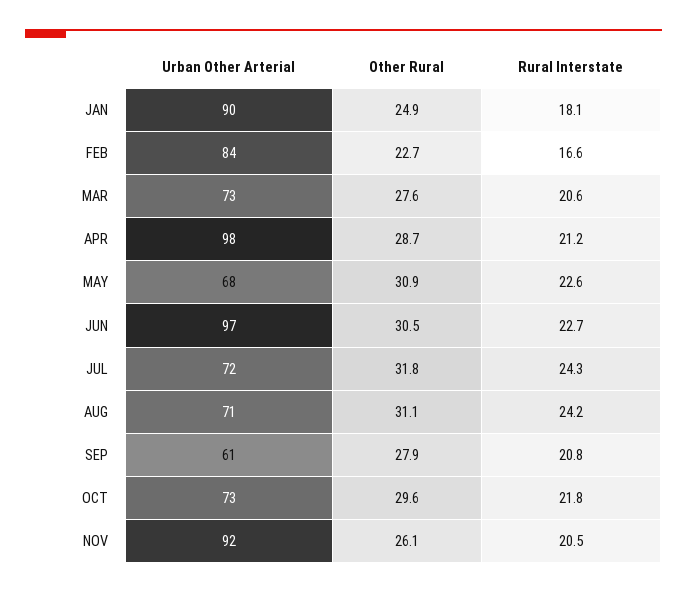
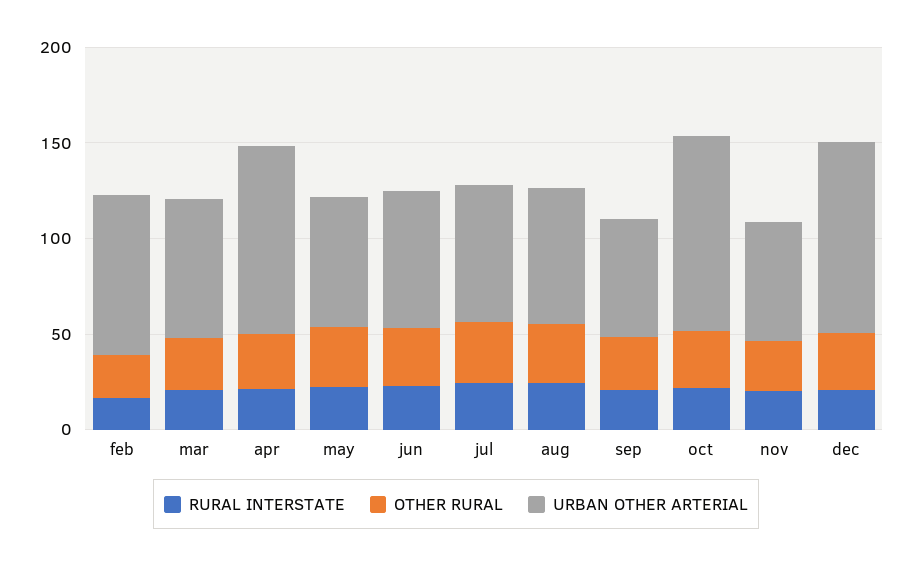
Urban Other Arterial, JAN: 90 -> none
Other Rural, JAN: 24.9 -> none
Rural Interstate, JAN: 18.1 -> none
Urban Other Arterial, JUN: 97 -> 70
Urban Other Arterial, OCT: 73 -> 100
Urban Other Arterial, NOV: 92 -> 60
Rural Interstate, dec: none -> 20
Other Rural, dec: none -> 30
Urban Other Arterial, dec: none -> 100

